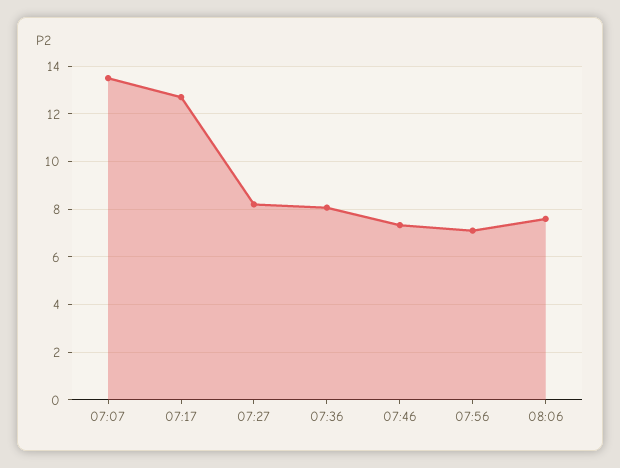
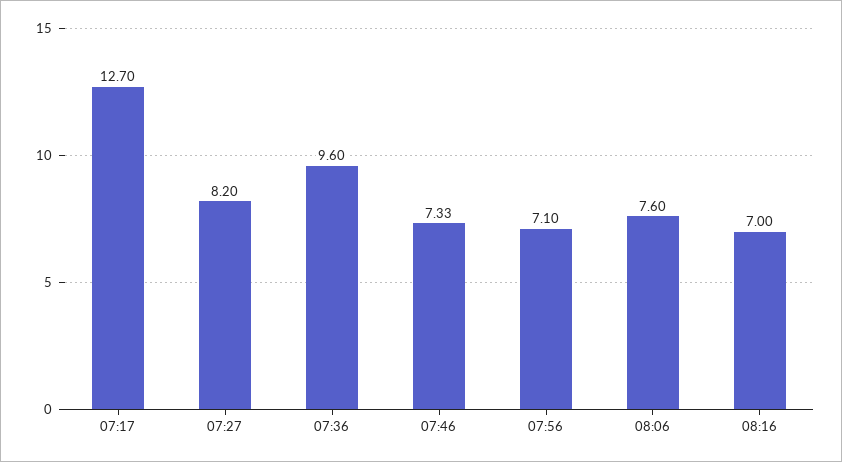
07:07: 13.5 -> none
07:36: 8 -> 9.6
08:16: none -> 7

